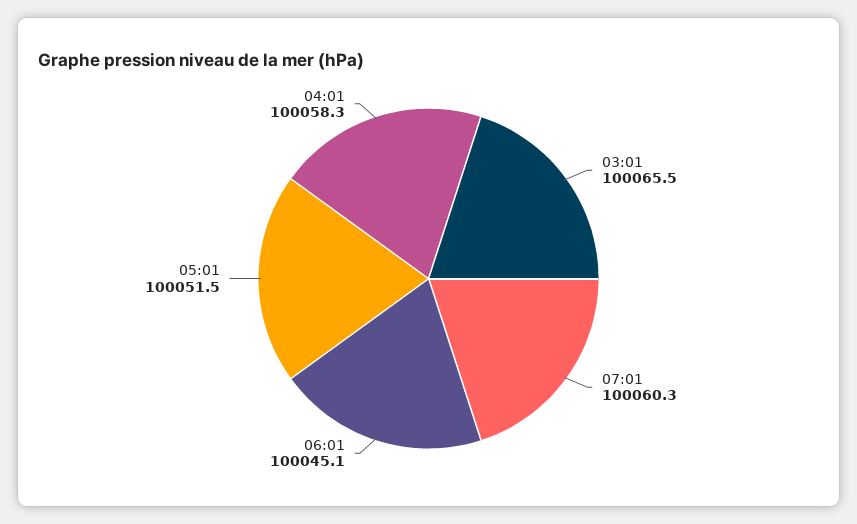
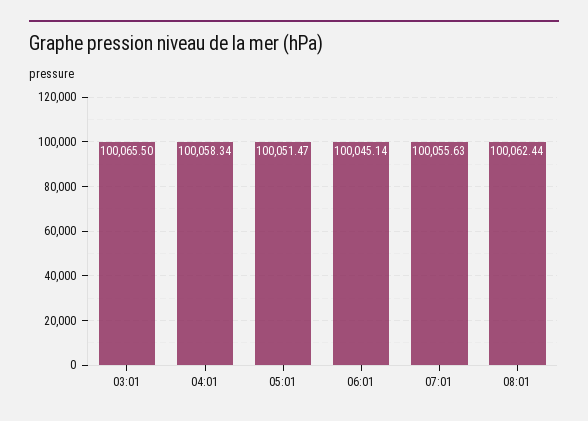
07:01: 100060.3 -> 100055.63
08:01: none -> 100062.44

